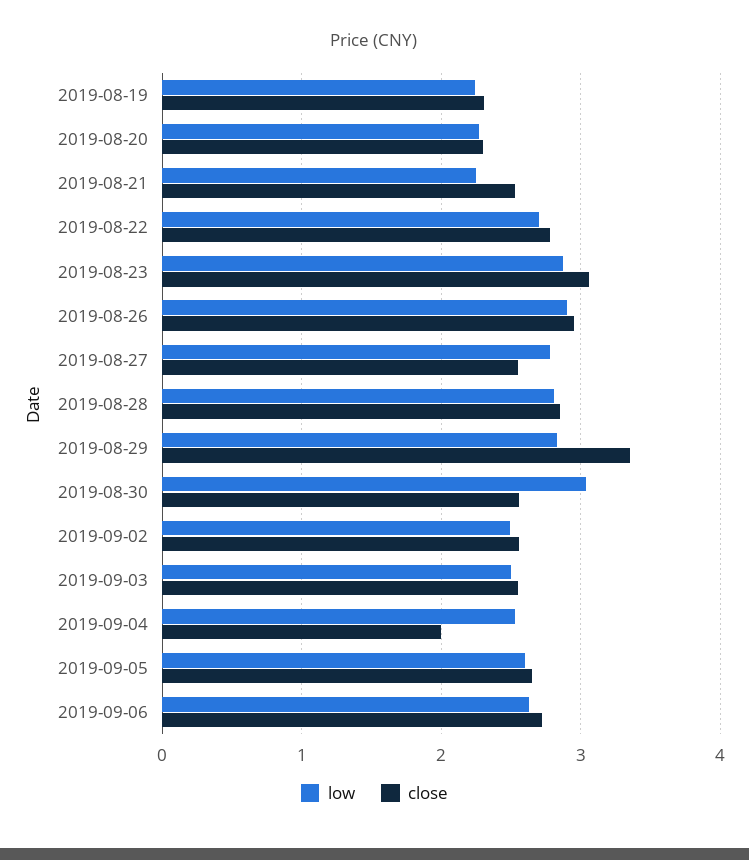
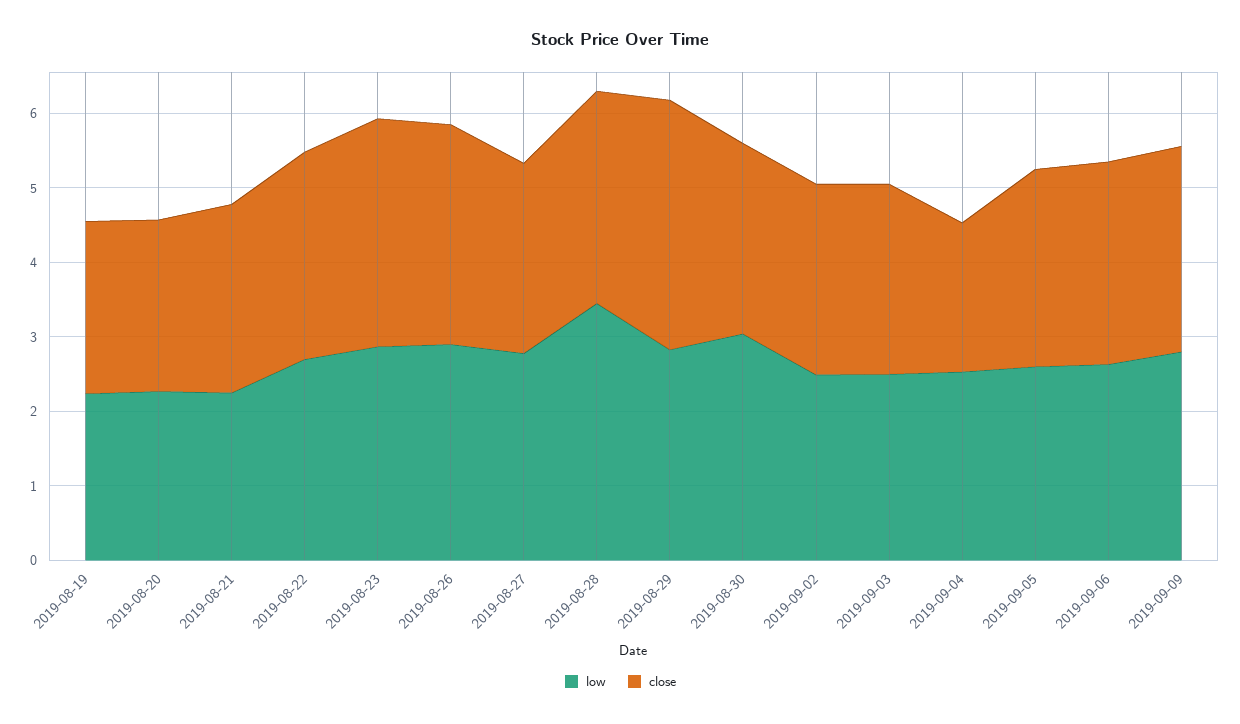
low, 2019-08-28: 2.8 -> 3.4
low, 2019-09-09: none -> 2.8
close, 2019-09-09: none -> 2.8

